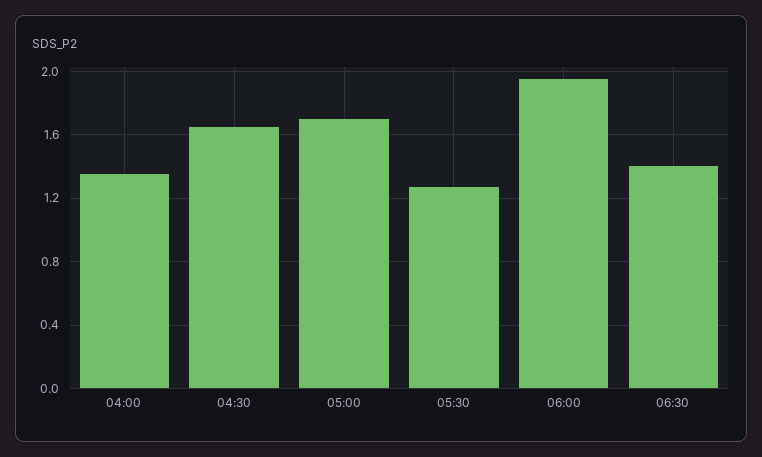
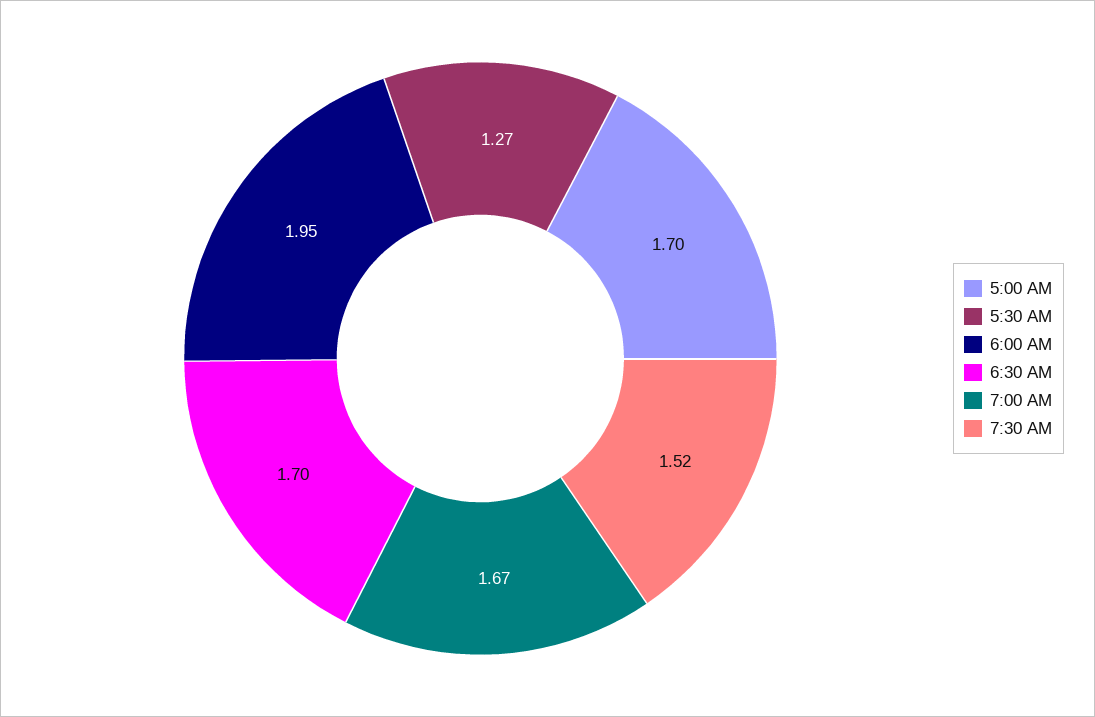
04:00: 1.35 -> none
04:30: 1.65 -> none
06:30: 1.4 -> 1.7
7:00 AM: none -> 1.67
7:30 AM: none -> 1.52

